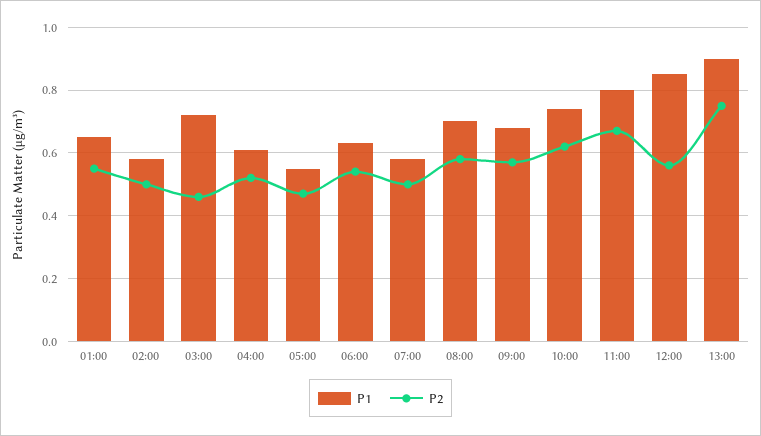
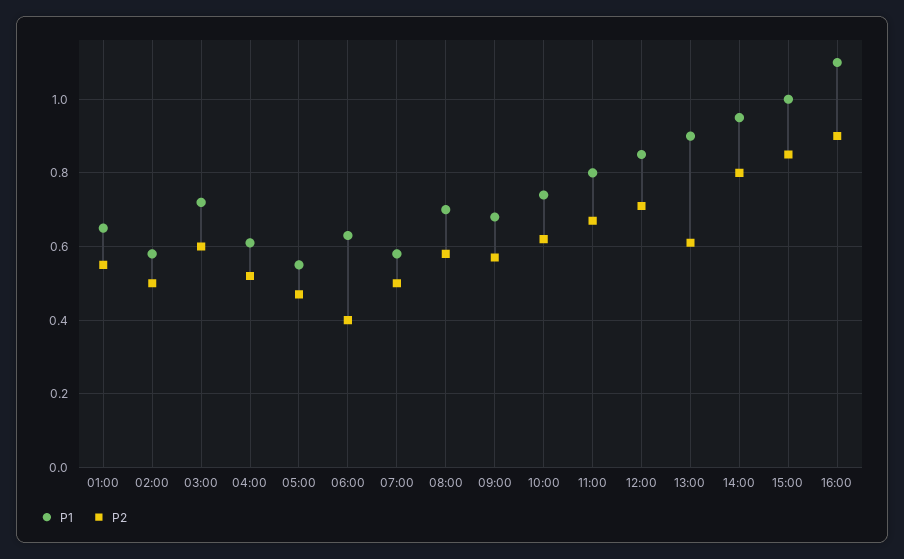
P2, 03:00: 0.45 -> 0.6
P2, 06:00: 0.55 -> 0.4
P2, 12:00: 0.55 -> 0.7
P2, 13:00: 0.75 -> 0.6
P1, 14:00: none -> 0.95
P2, 14:00: none -> 0.8
P1, 15:00: none -> 1
P2, 15:00: none -> 0.85
P1, 16:00: none -> 1.1
P2, 16:00: none -> 0.9

